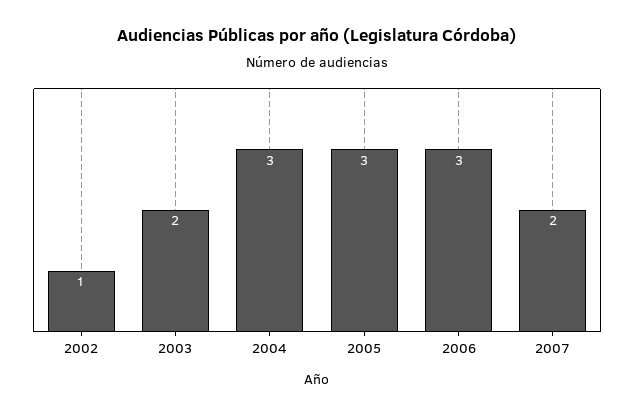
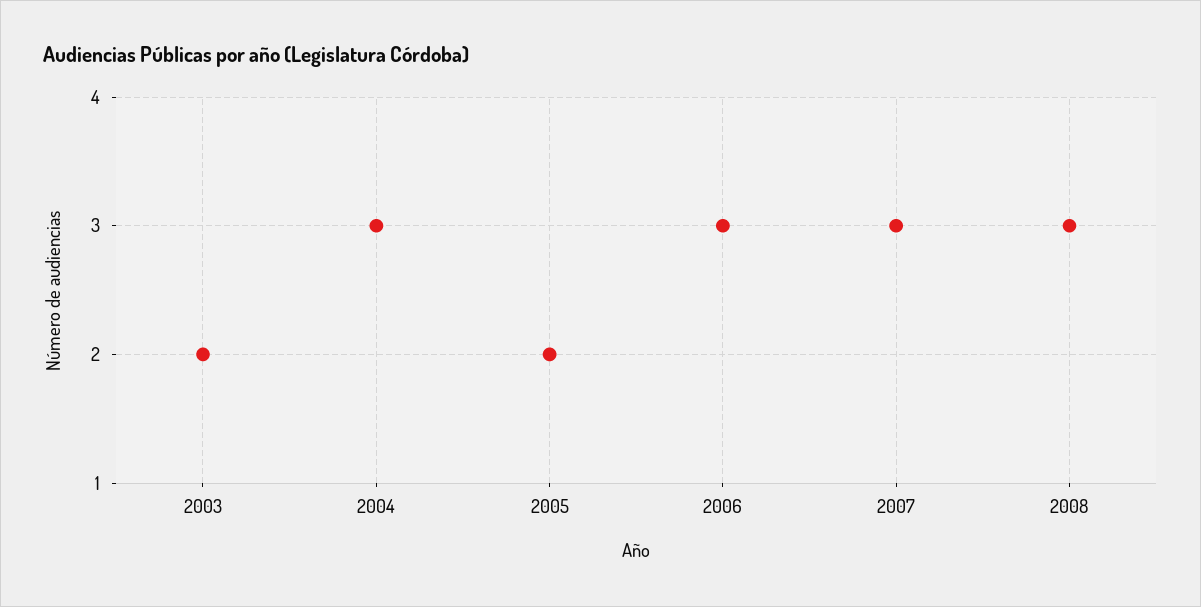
2002: 1 -> none
2005: 3 -> 2
2007: 2 -> 3
2008: none -> 3

